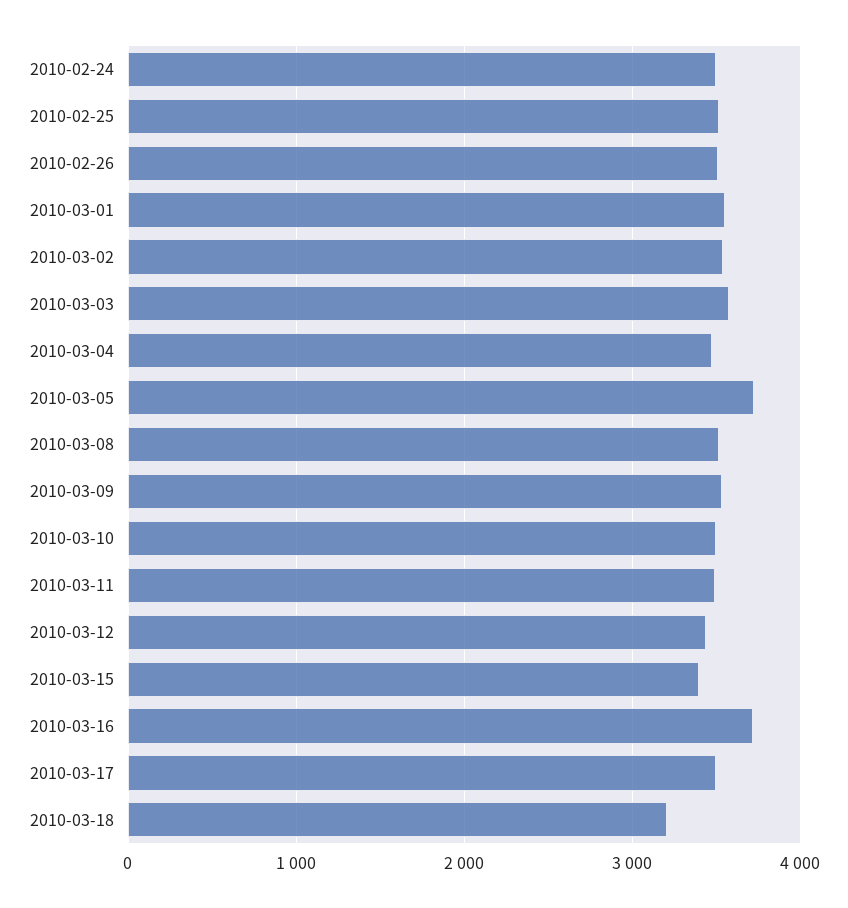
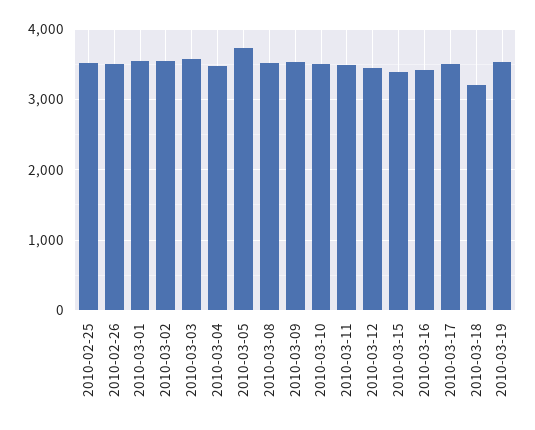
2010-02-24: 3500 -> none
2010-03-16: 3700 -> 3400
2010-03-19: none -> 3500

